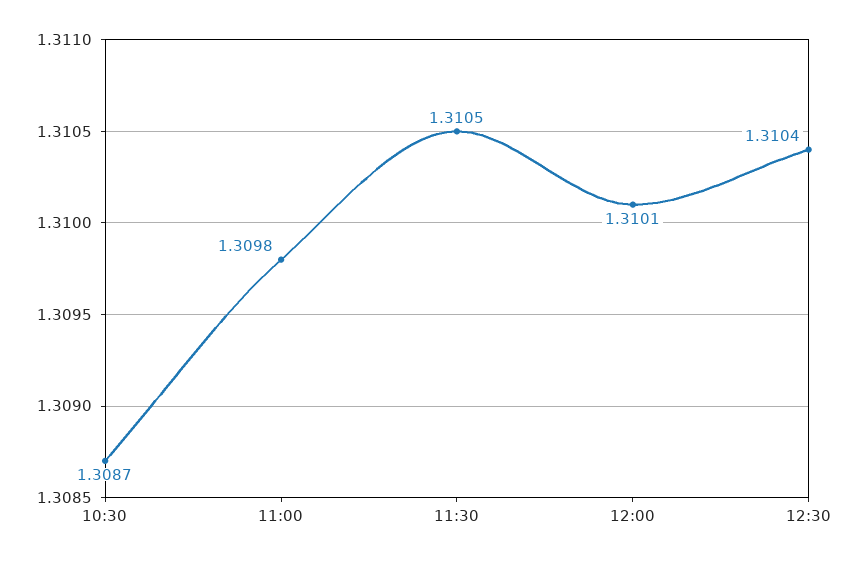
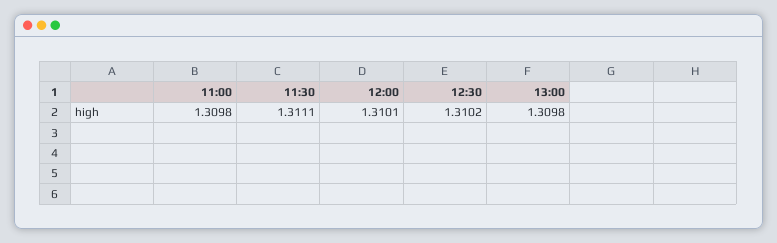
10:30: 1.3087 -> none
11:30: 1.3105 -> 1.3111
12:30: 1.3104 -> 1.3102
13:00: none -> 1.3098

